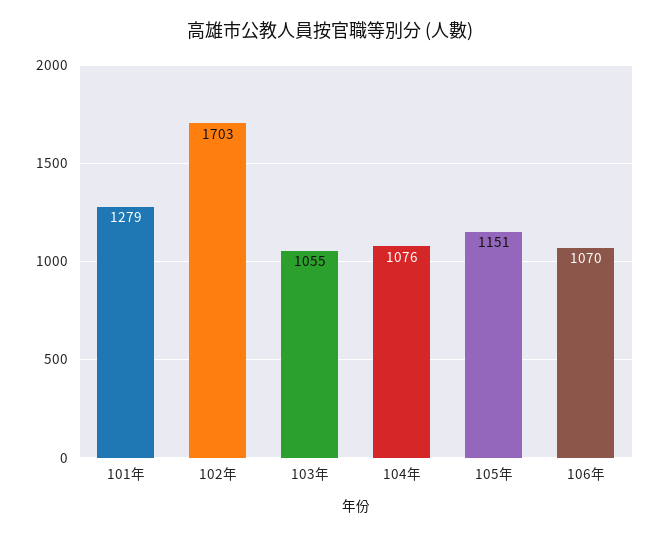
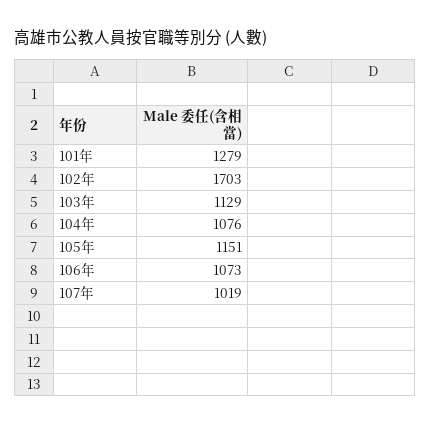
103年: 1055 -> 1129
106年: 1070 -> 1073
107年: none -> 1019

